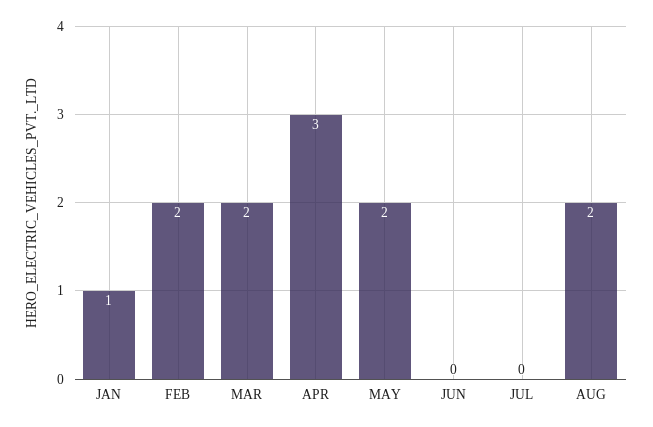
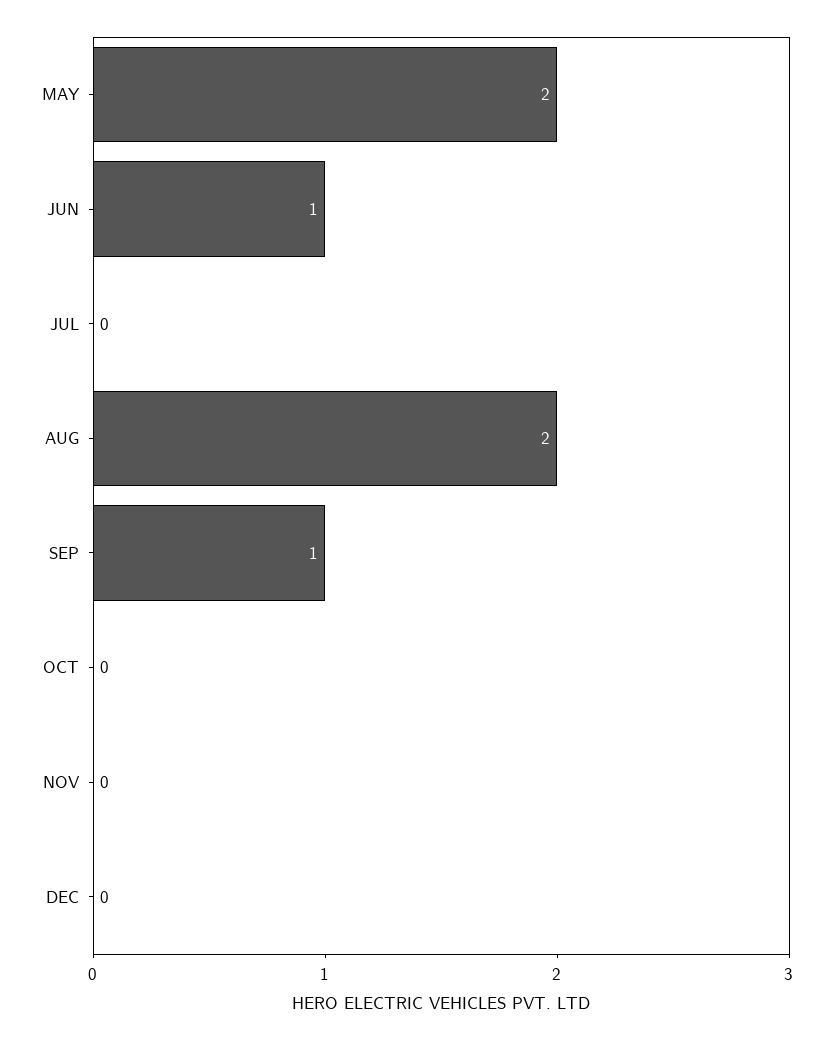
JAN: 1 -> none
FEB: 2 -> none
MAR: 2 -> none
APR: 3 -> none
JUN: 0 -> 1
SEP: none -> 1
OCT: none -> 0
NOV: none -> 0
DEC: none -> 0

